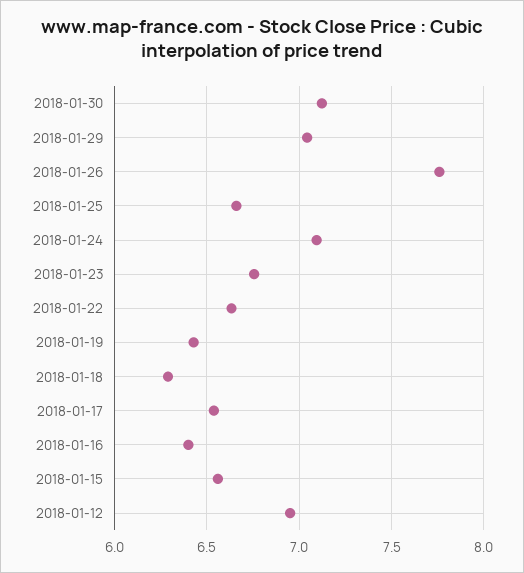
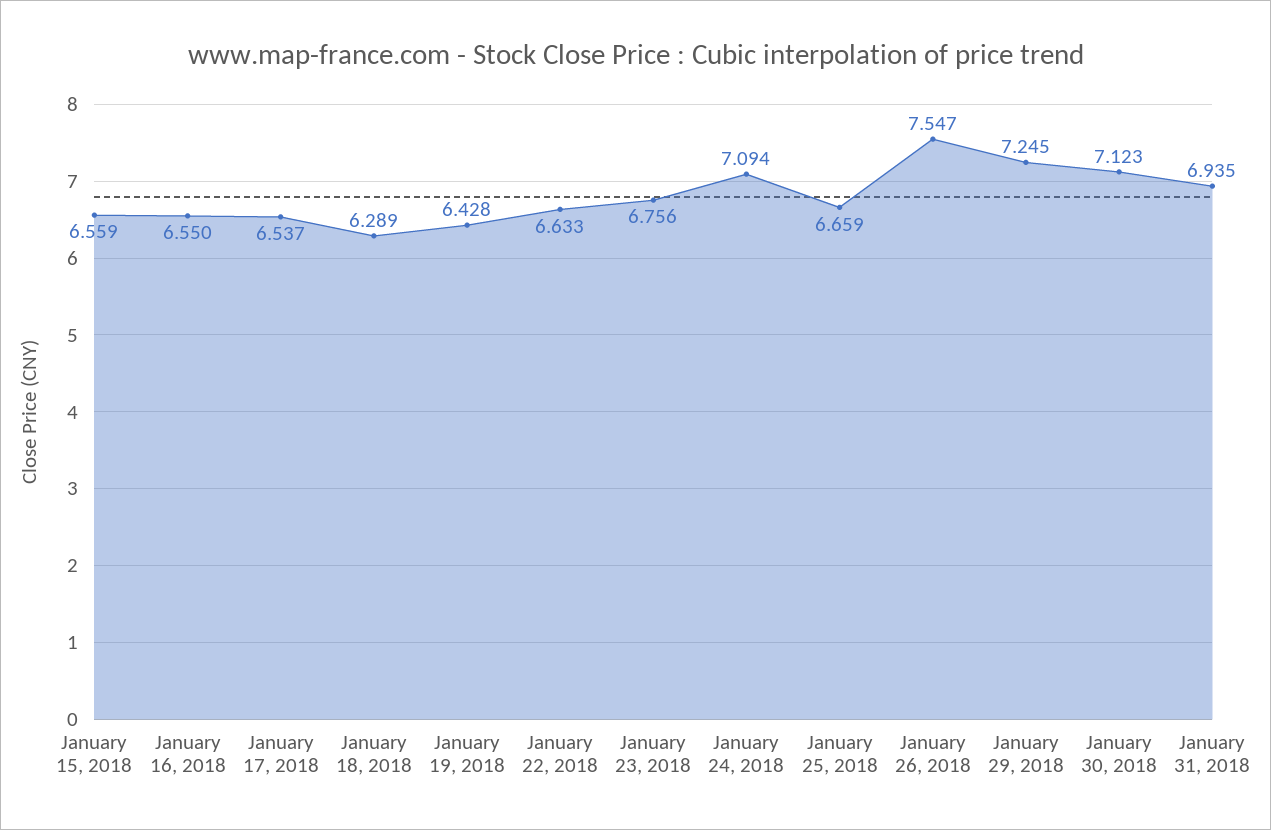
2018-01-29: 7.05 -> 7.245
2018-01-26: 7.75 -> 7.547
2018-01-16: 6.4 -> 6.55
2018-01-12: 6.95 -> none
January 31, 2018: none -> 6.935

